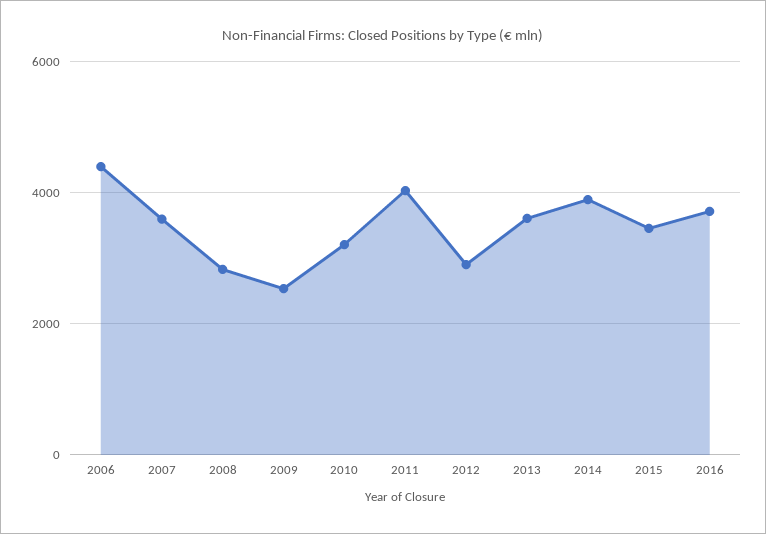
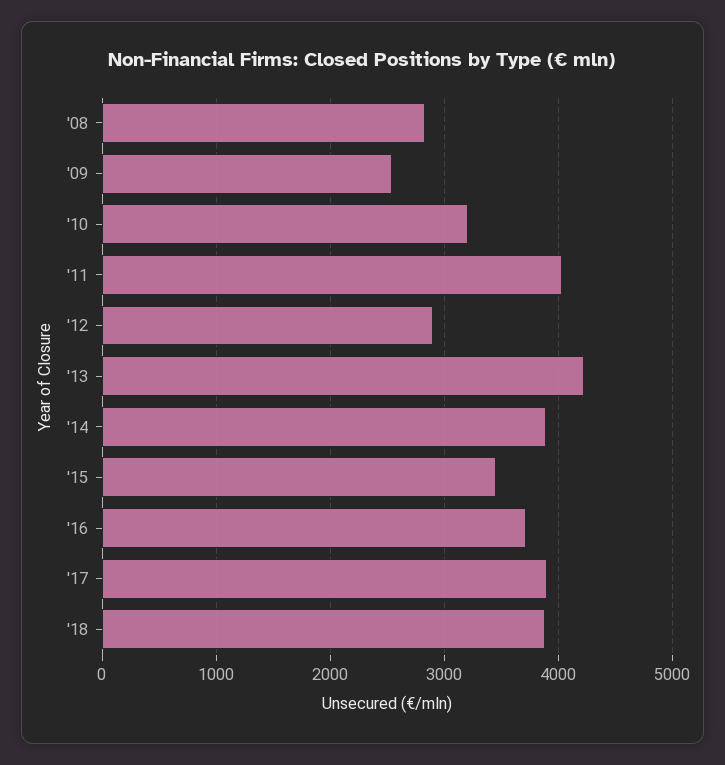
2006: 4400 -> none
2007: 3600 -> none
2013: 3600 -> 4200
'17: none -> 3900
'18: none -> 3900

